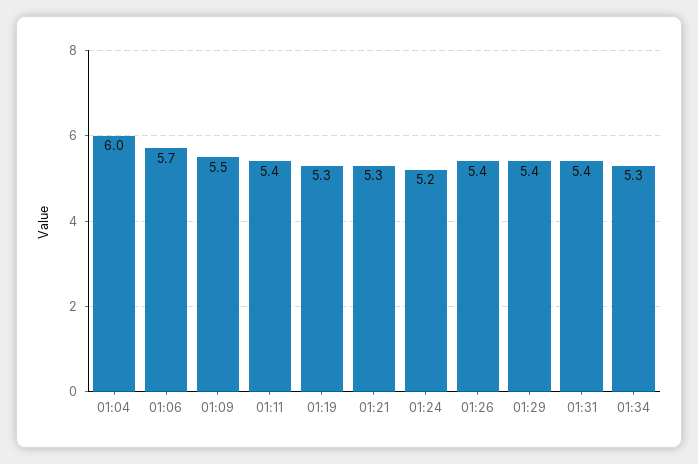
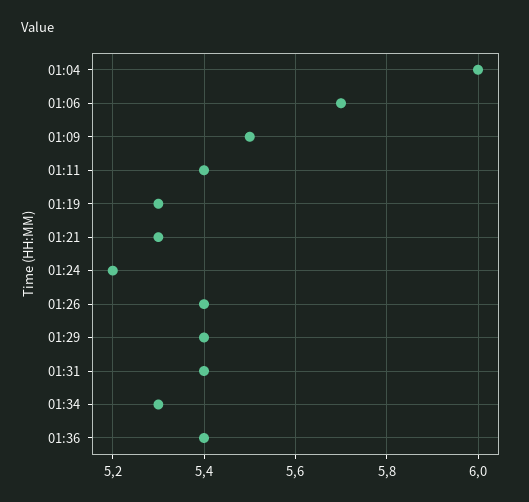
01:36: none -> 5.4

